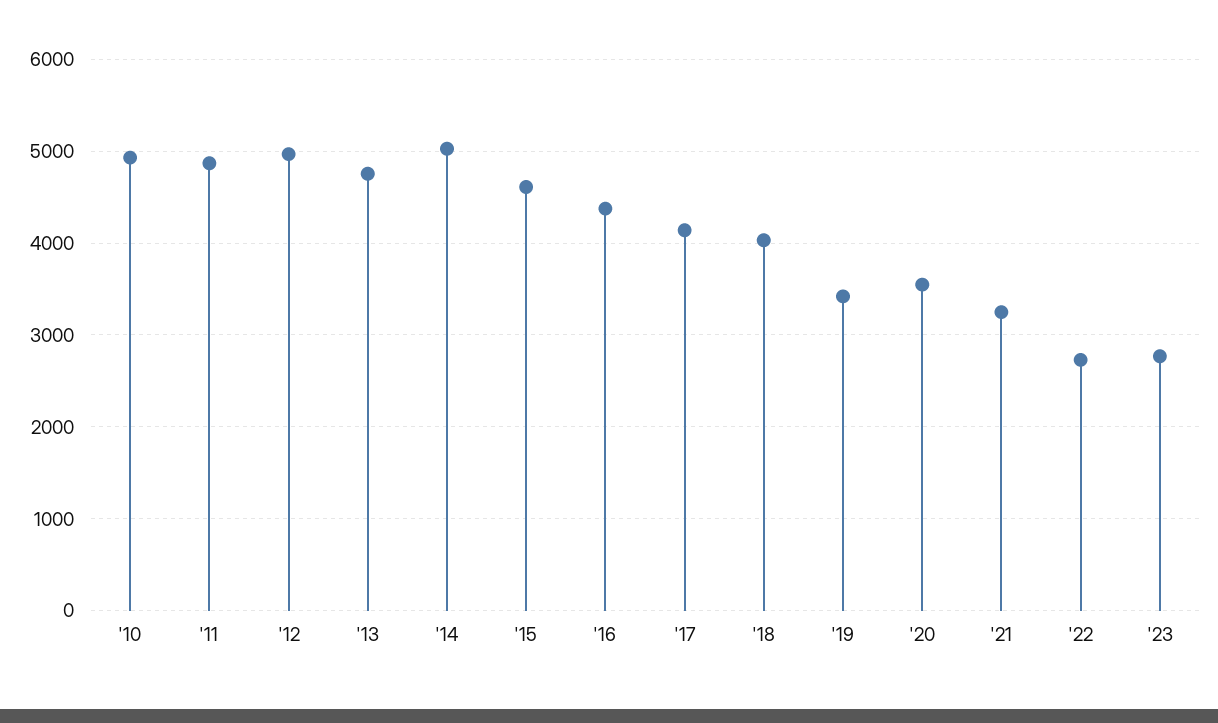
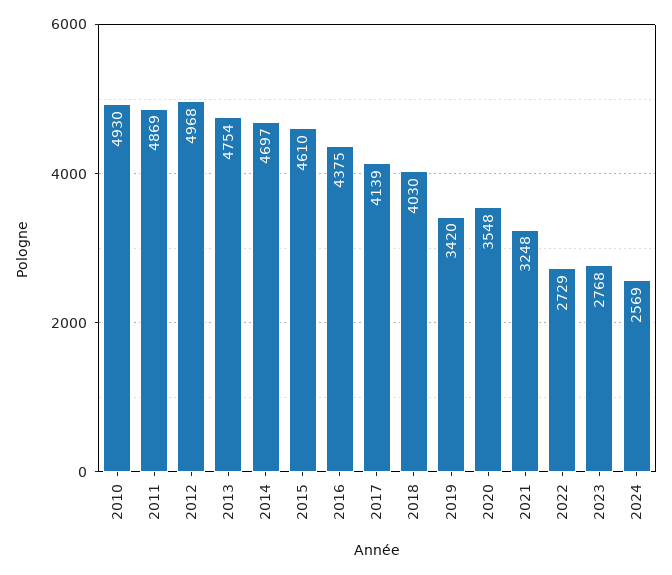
'14: 5000 -> 4697
2024: none -> 2569

